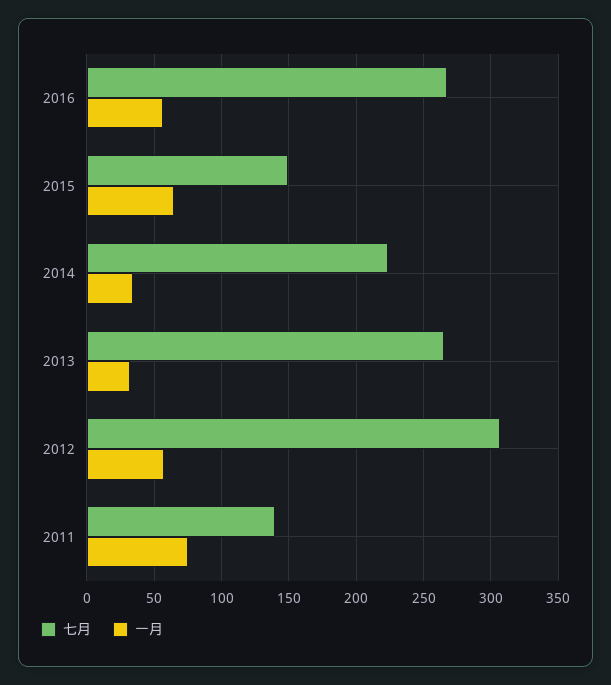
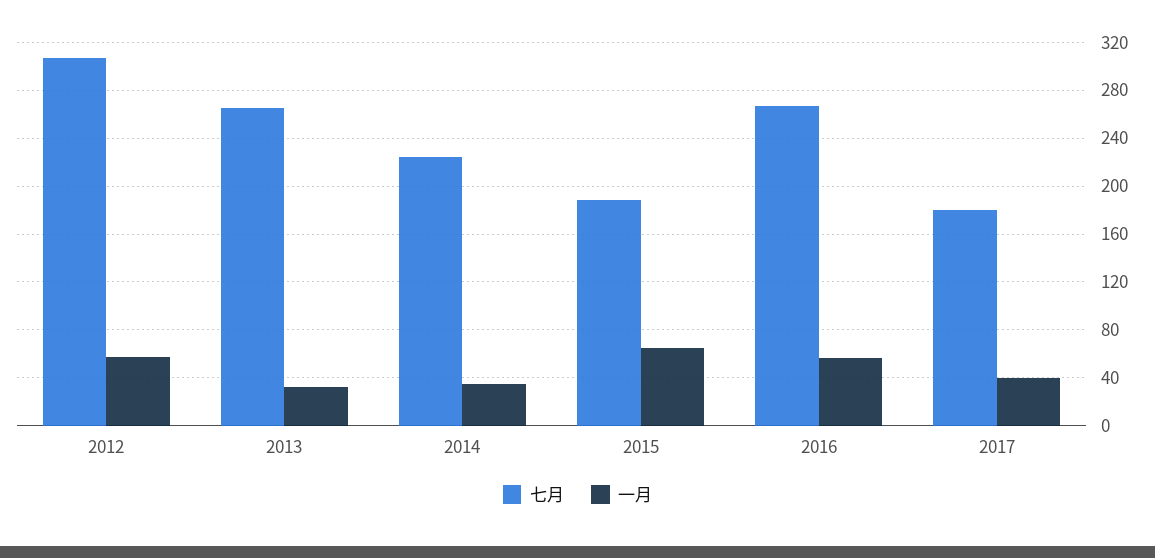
七月, 2015: 150 -> 190
七月, 2011: 140 -> none
一月, 2011: 75 -> none
七月, 2017: none -> 180
一月, 2017: none -> 40

